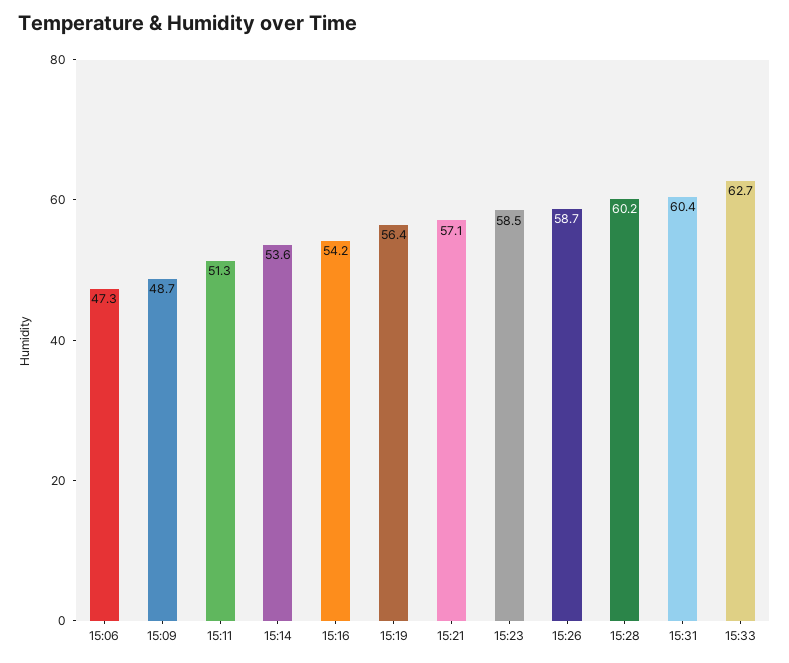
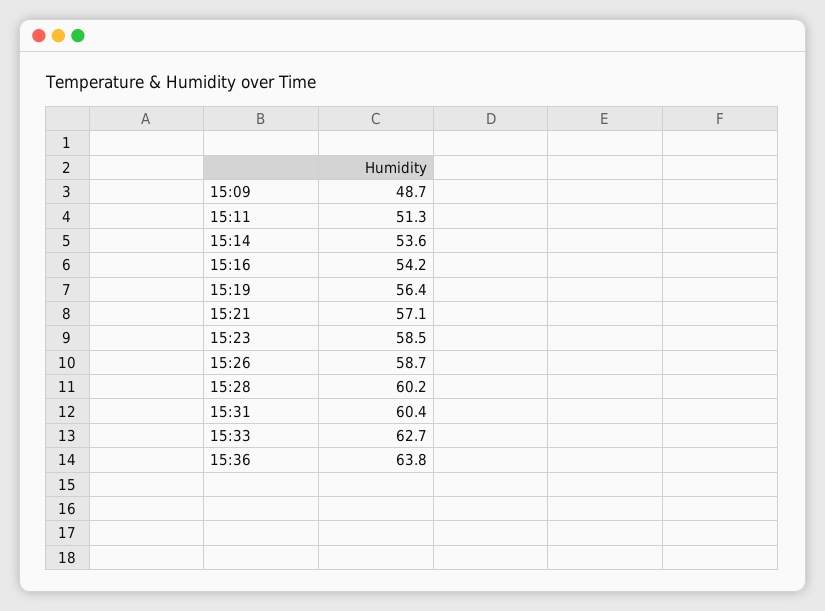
15:06: 47.3 -> none
15:36: none -> 63.8

